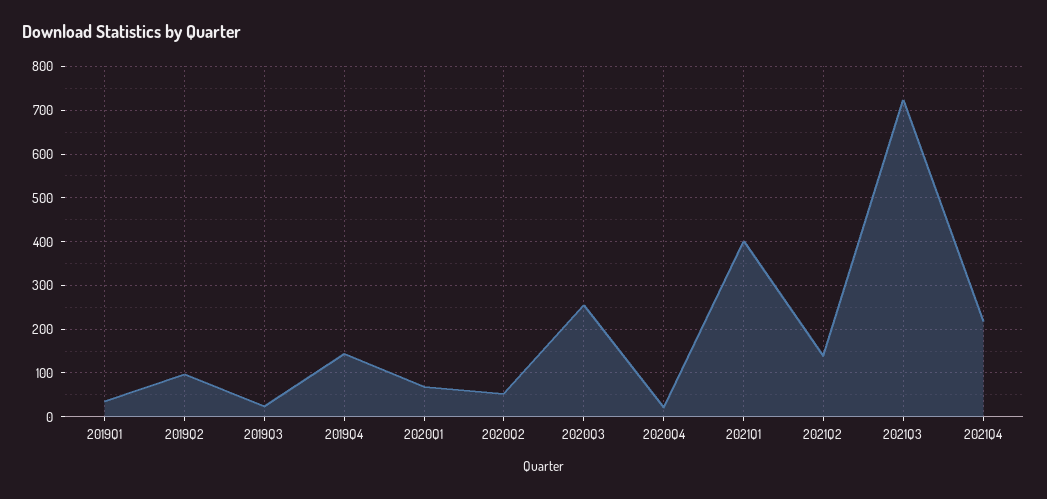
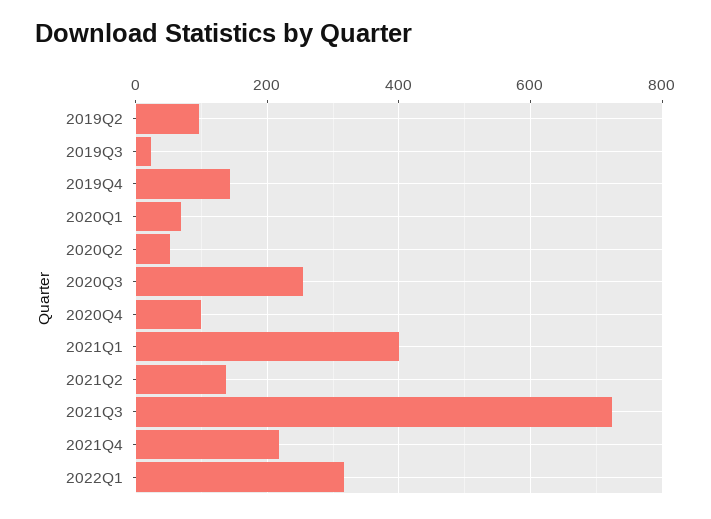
2019Q1: 40 -> none
2020Q4: 20 -> 100
2022Q1: none -> 320

